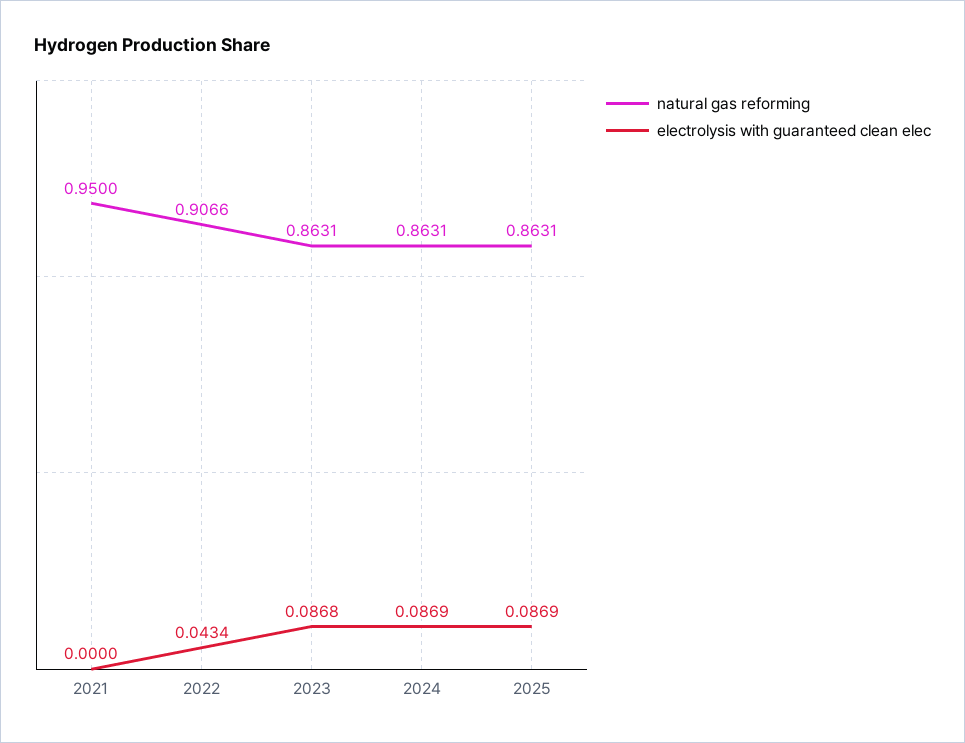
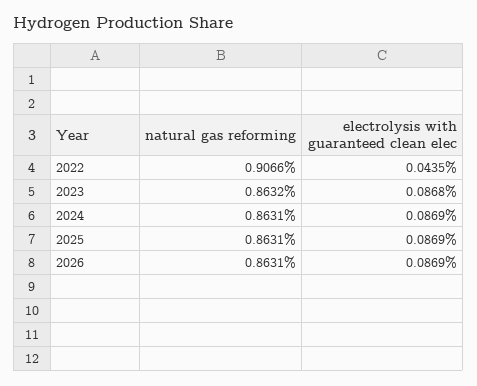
natural gas reforming, 2021: 0.95 -> none
electrolysis with guaranteed clean elec, 2021: 0 -> none
electrolysis with guaranteed clean elec, 2022: 0.0434 -> 0.0435
natural gas reforming, 2023: 0.8631 -> 0.8632
natural gas reforming, 2026: none -> 0.8631
electrolysis with guaranteed clean elec, 2026: none -> 0.0869

